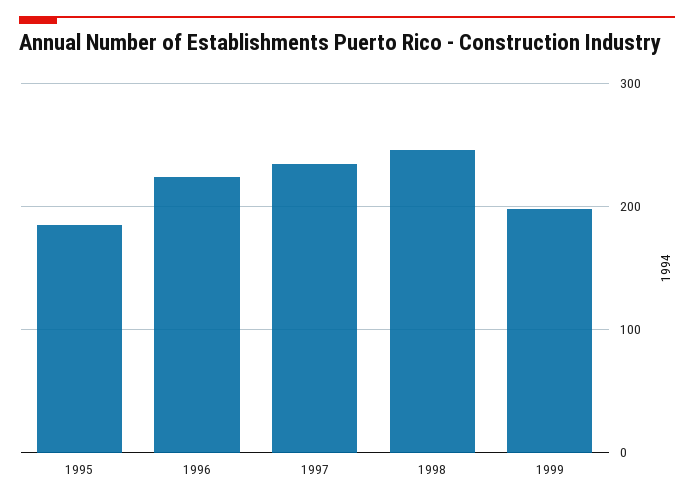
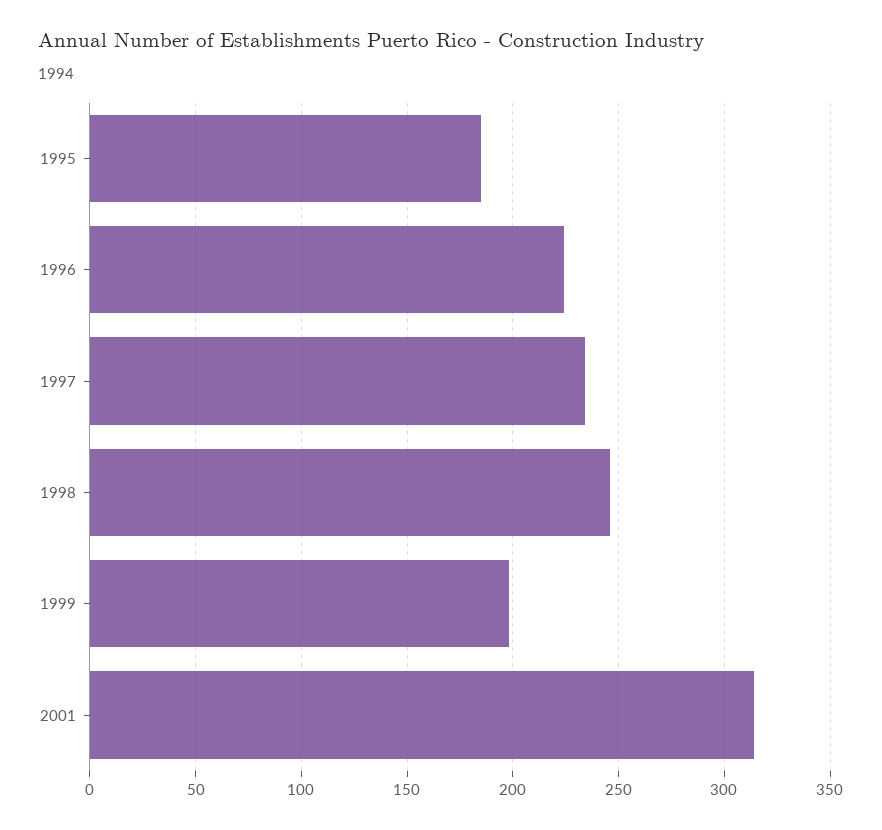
2001: none -> 315

